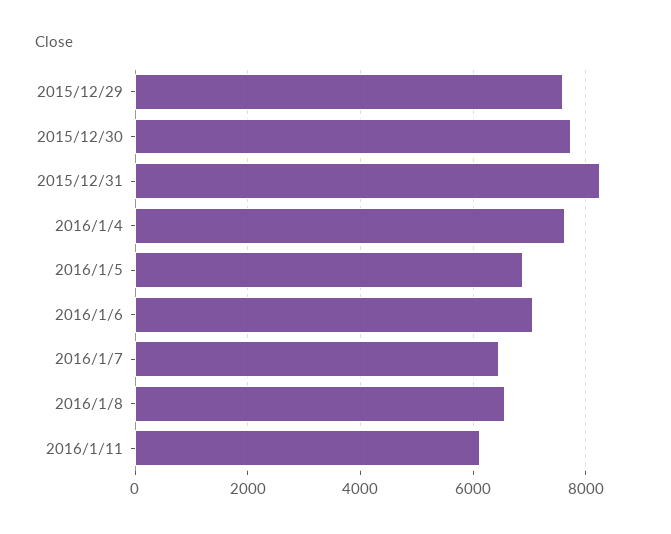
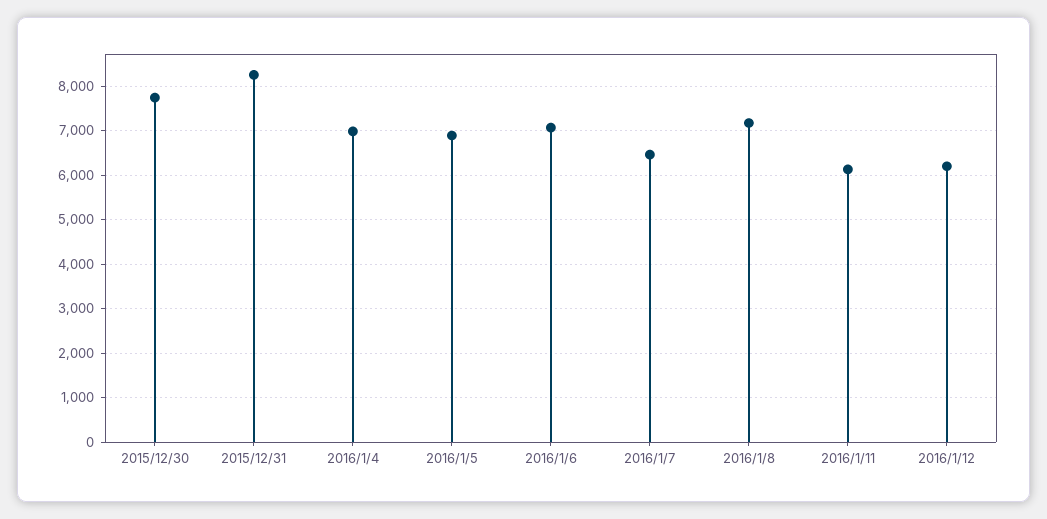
2015/12/29: 7600 -> none
2016/1/4: 7600 -> 7000
2016/1/8: 6600 -> 7200
2016/1/12: none -> 6200

